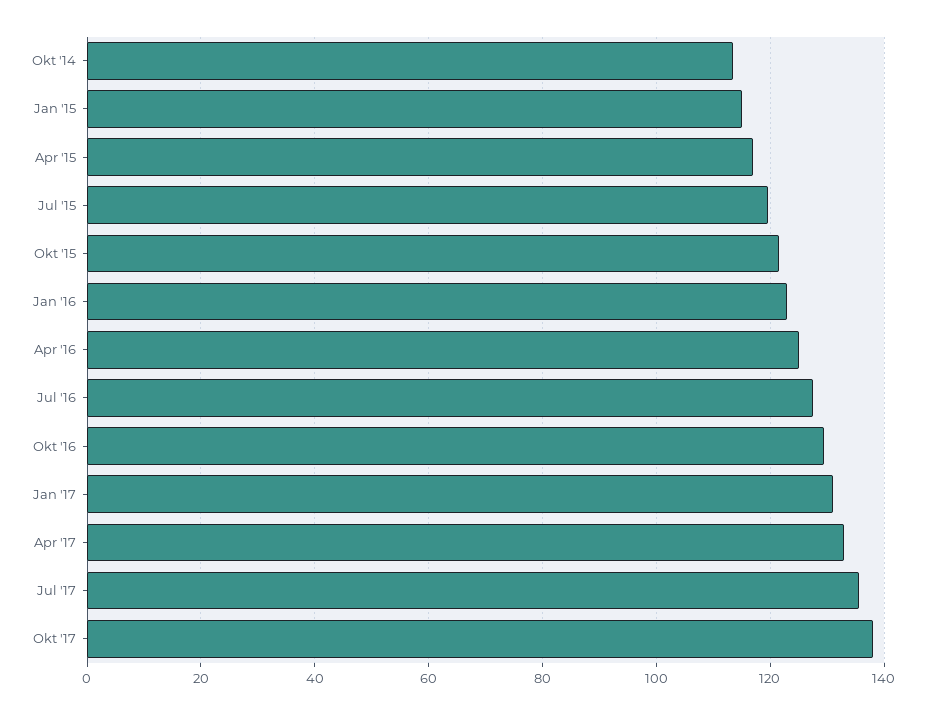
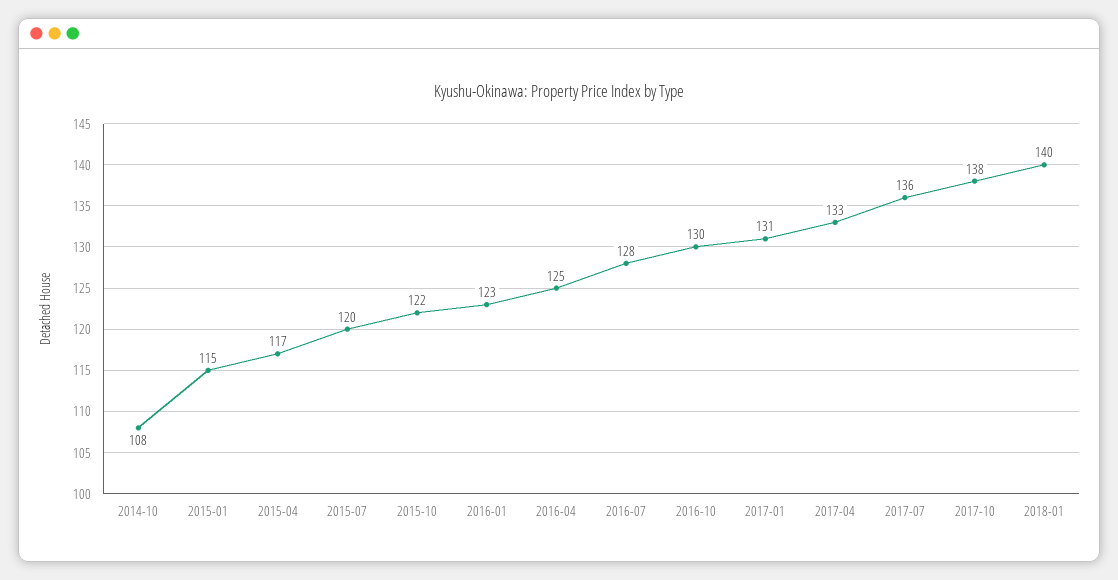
Okt '14: 114 -> 108
2018-01: none -> 140

